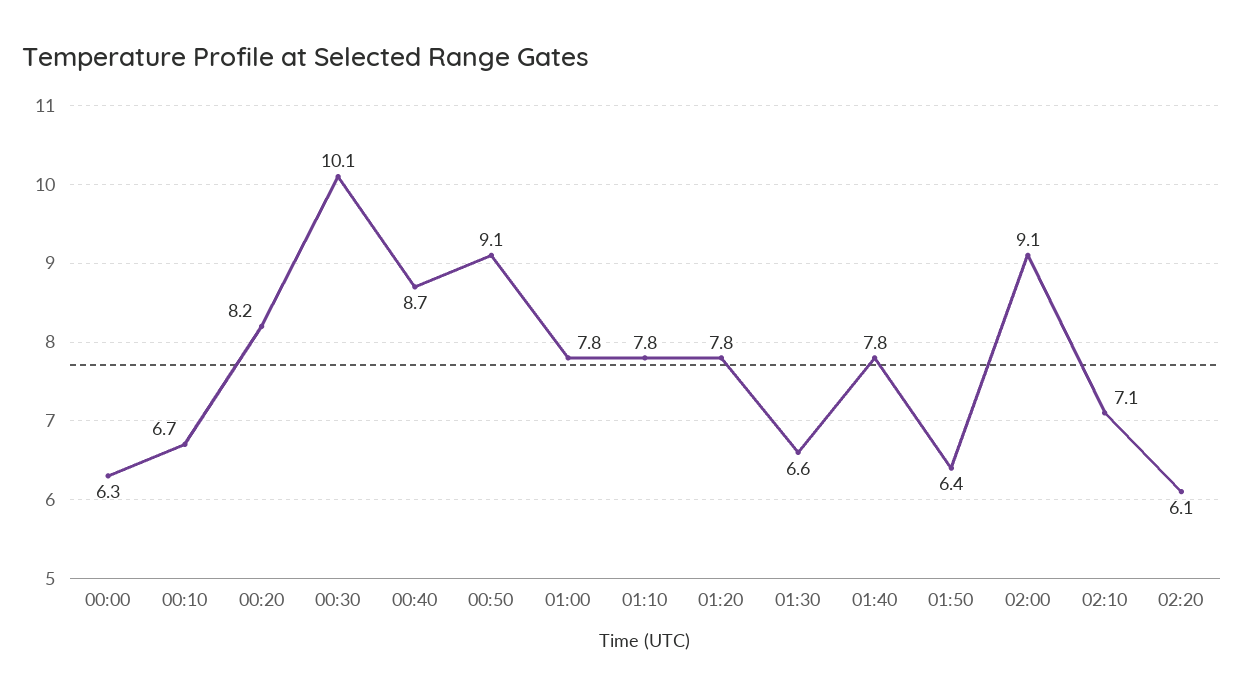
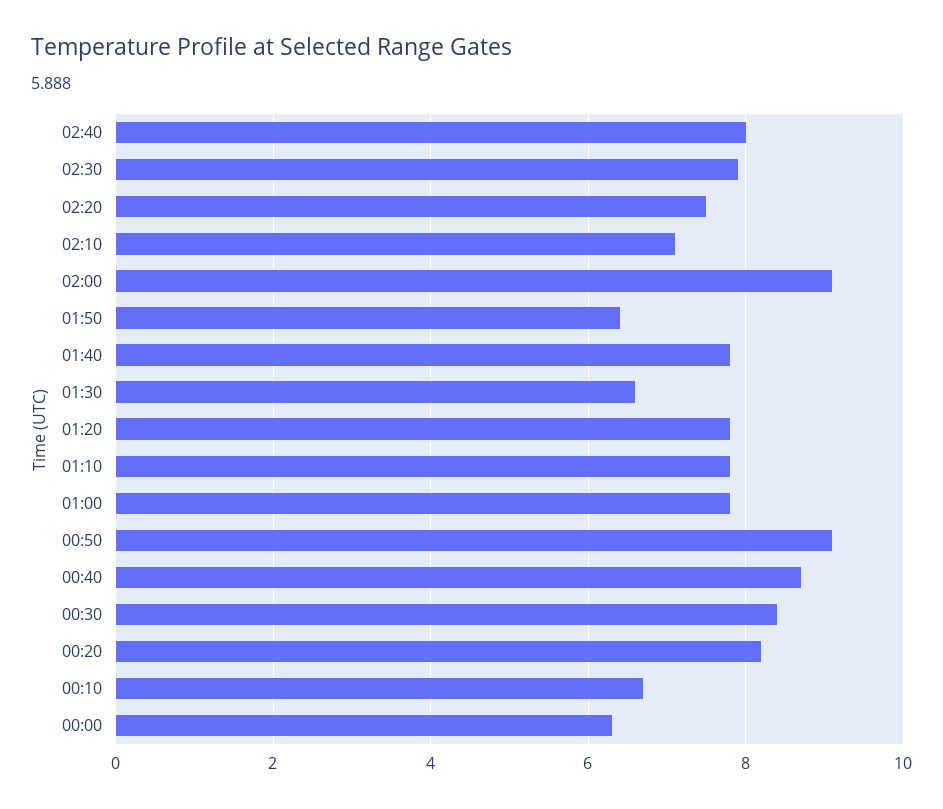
00:30: 10.1 -> 8.5
02:20: 6.1 -> 7.5
02:40: none -> 8
02:30: none -> 8

